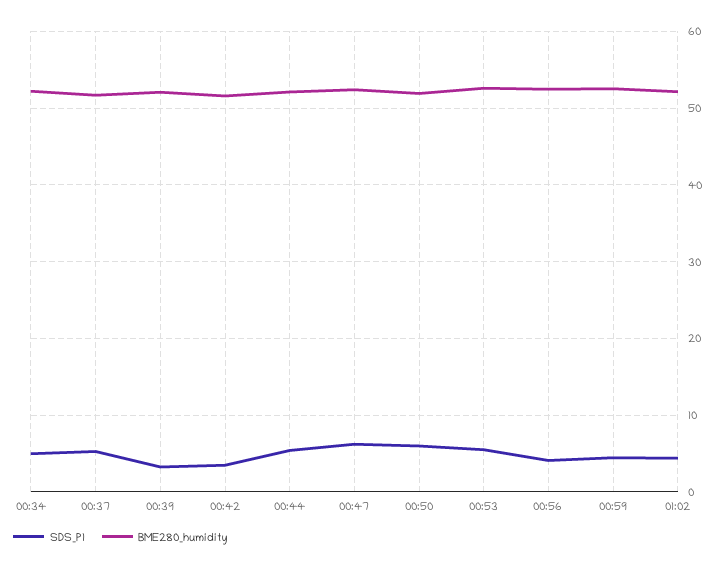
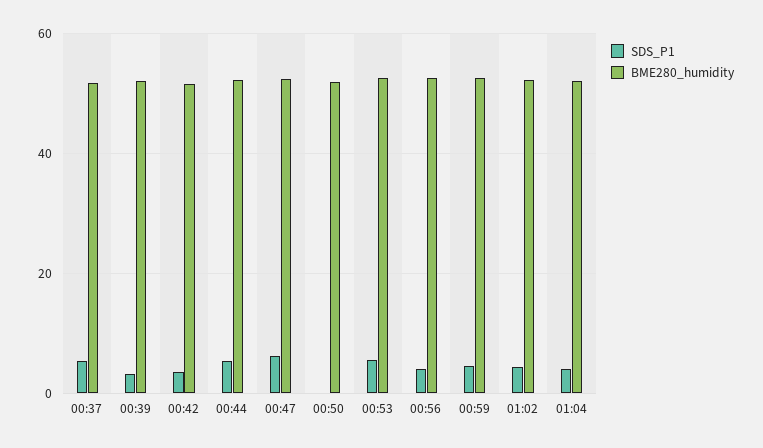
SDS_P1, 00:34: 5 -> none
BME280_humidity, 00:34: 52 -> none
SDS_P1, 00:50: 6 -> 0
SDS_P1, 01:04: none -> 4
BME280_humidity, 01:04: none -> 52

